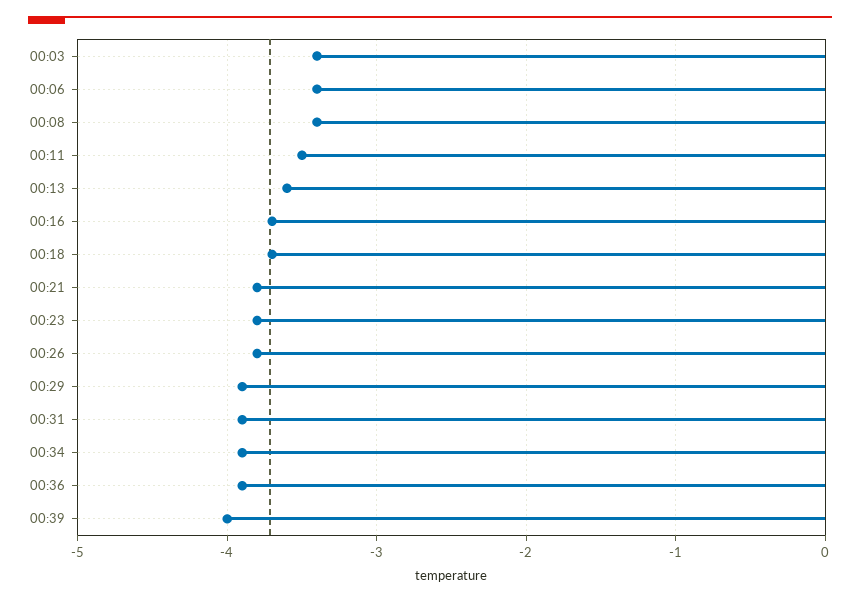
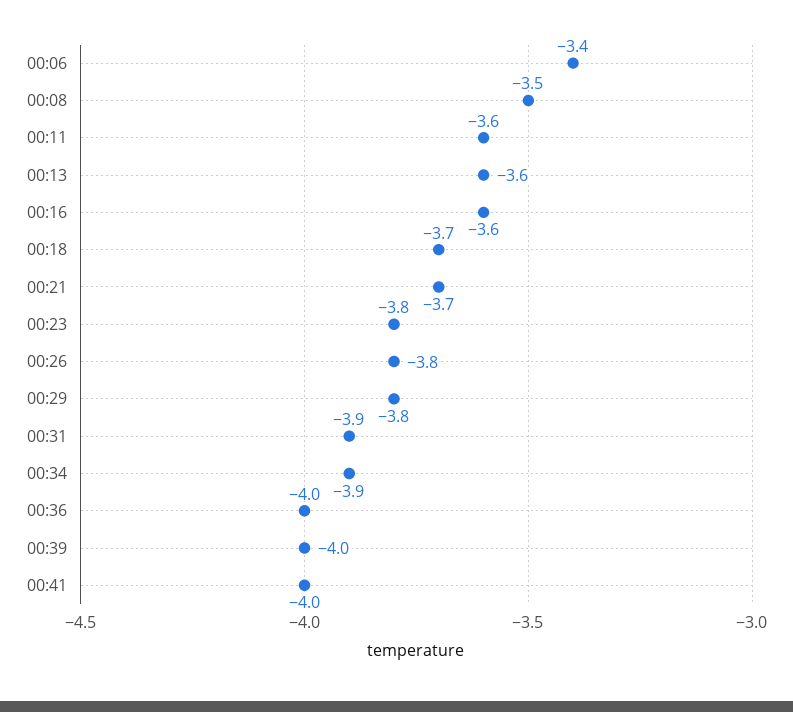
00:03: -3.4 -> none
00:08: -3.4 -> -3.5
00:11: -3.5 -> -3.6
00:16: -3.7 -> -3.6
00:21: -3.8 -> -3.7
00:29: -3.9 -> -3.8
00:36: -3.9 -> -4
00:41: none -> -4

